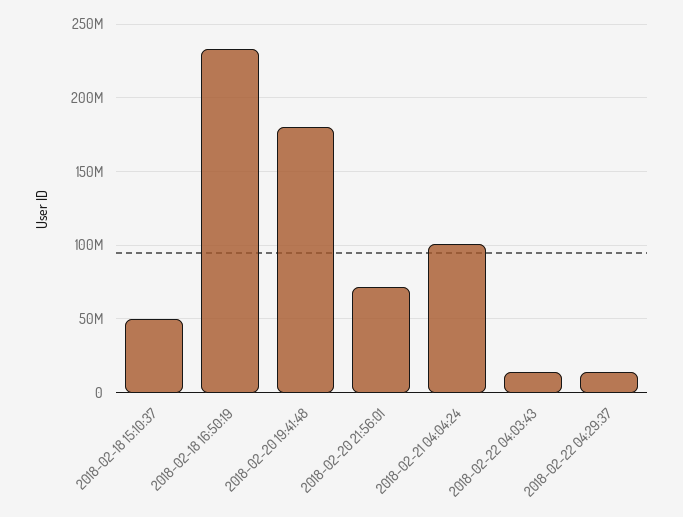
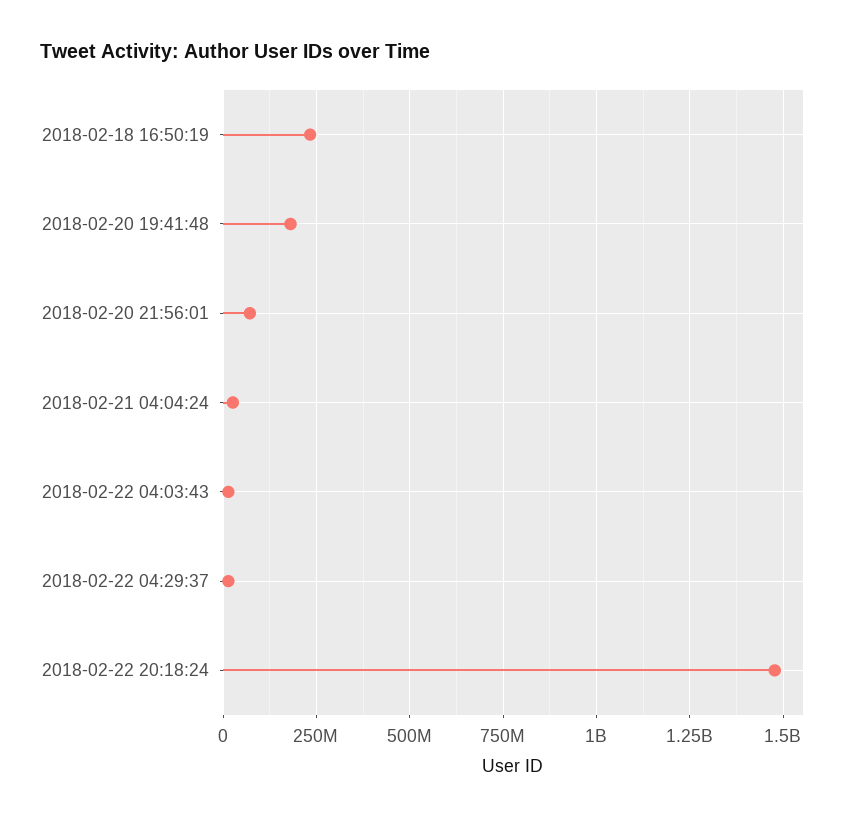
2018-02-18 15:10:37: 50000000 -> none
2018-02-21 04:04:24: 100000000 -> 25000000
2018-02-22 20:18:24: none -> 1475000000

